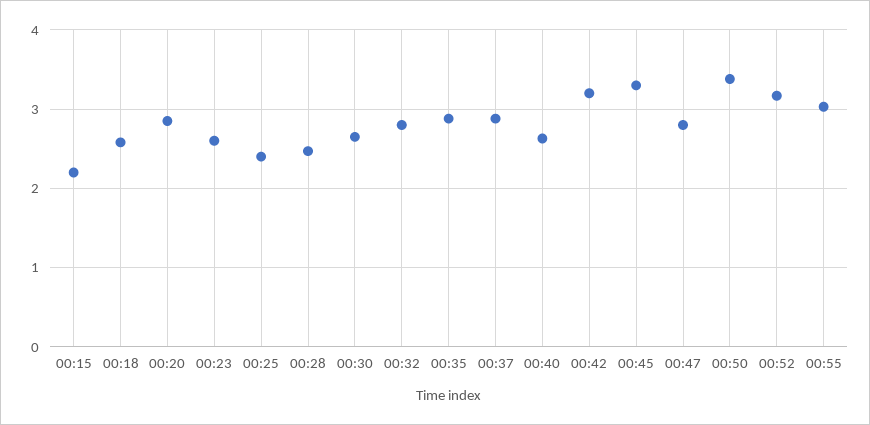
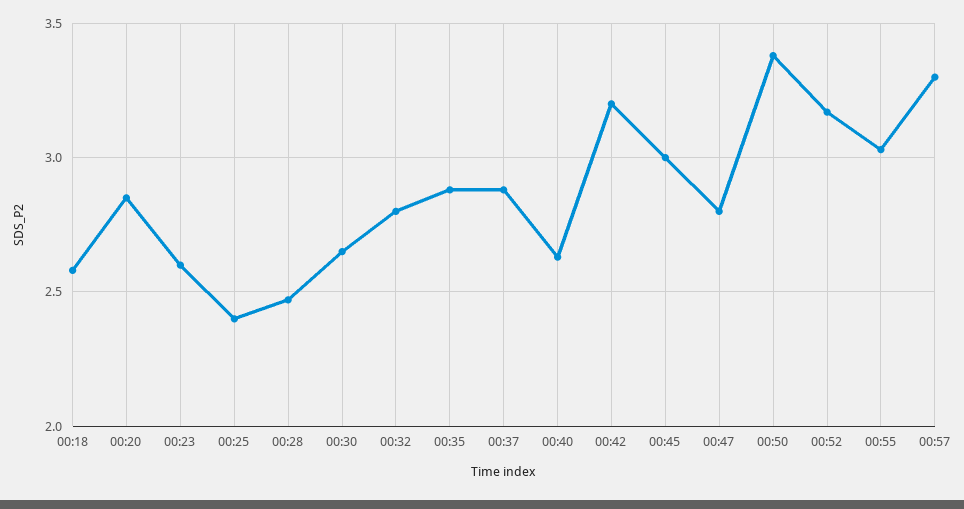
00:15: 2.2 -> none
00:45: 3.3 -> 3
00:57: none -> 3.3

